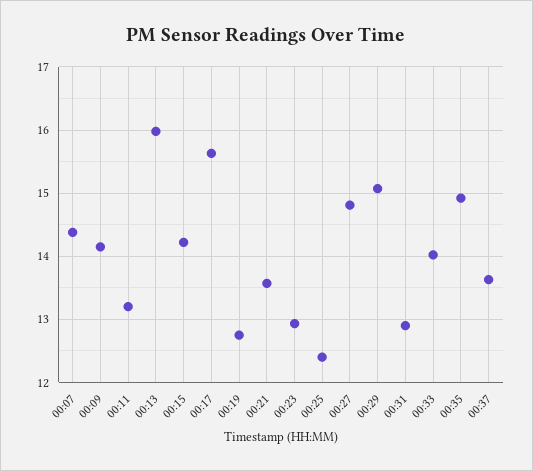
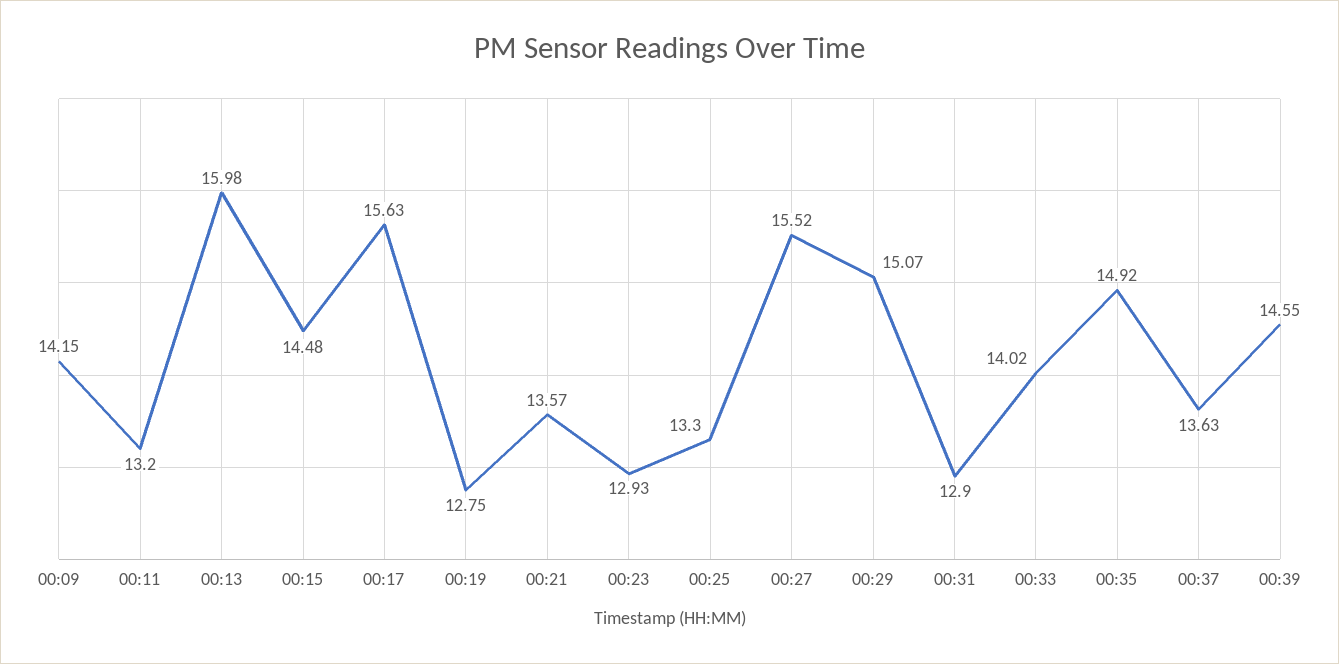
00:07: 14.4 -> none
00:15: 14.2 -> 14.48
00:25: 12.4 -> 13.3
00:27: 14.8 -> 15.52
00:39: none -> 14.55

